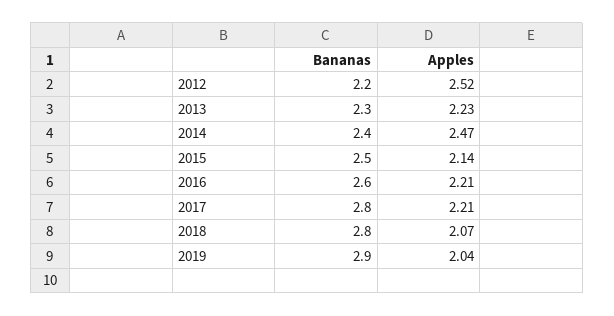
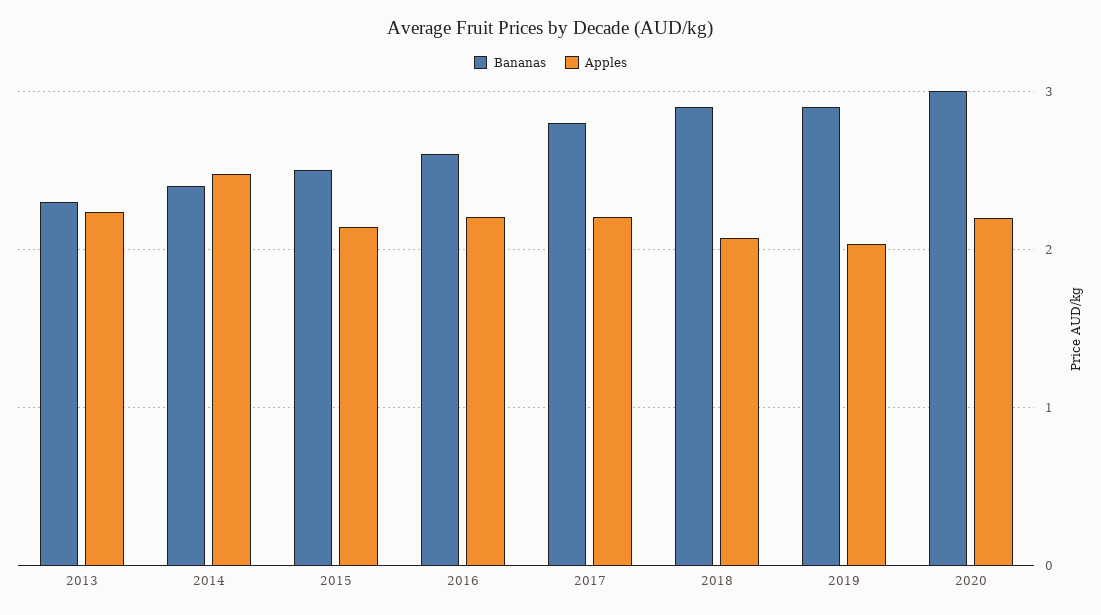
Bananas, 2012: 2.2 -> none
Apples, 2012: 2.52 -> none
Bananas, 2018: 2.8 -> 2.9
Bananas, 2020: none -> 3
Apples, 2020: none -> 2.2

